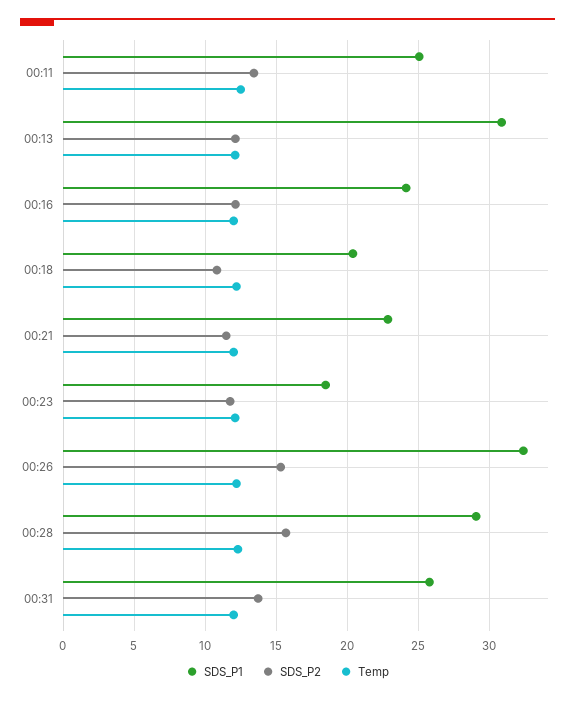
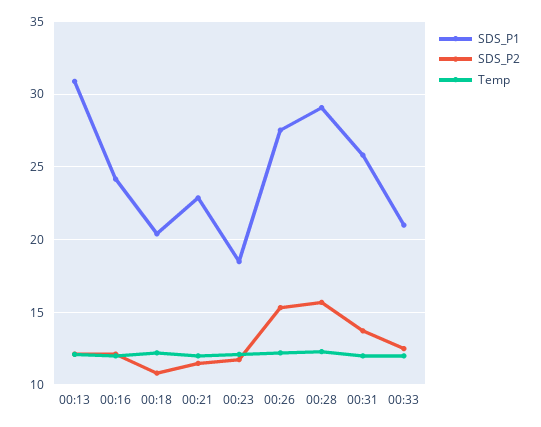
SDS_P1, 00:11: 25 -> none
SDS_P2, 00:11: 13.5 -> none
Temp, 00:11: 12.5 -> none
SDS_P1, 00:26: 32.5 -> 27.5
SDS_P1, 00:33: none -> 21
SDS_P2, 00:33: none -> 12.5
Temp, 00:33: none -> 12

